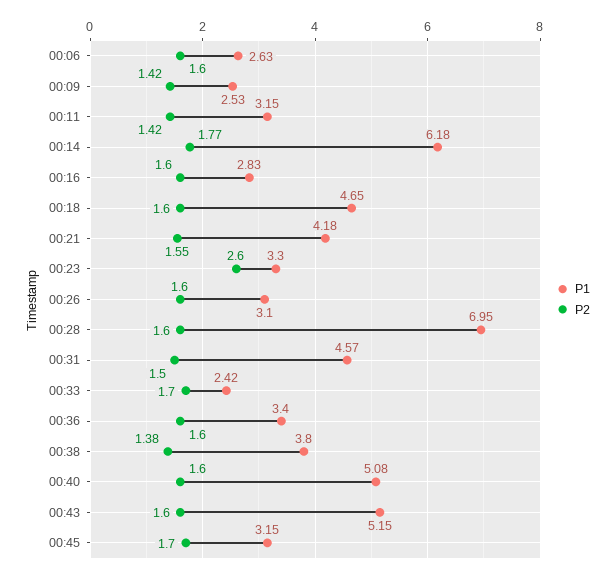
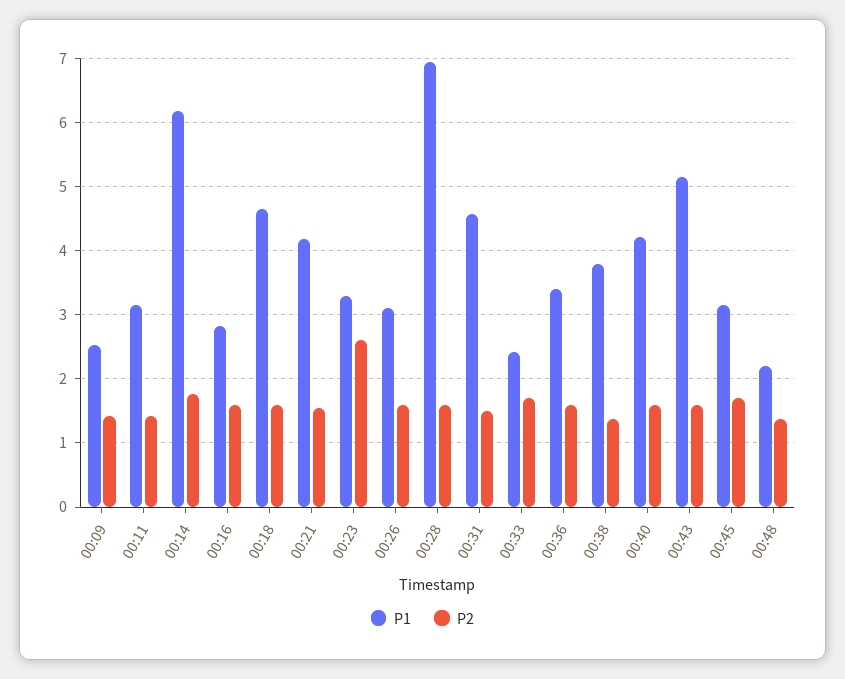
P1, 00:06: 2.63 -> none
P2, 00:06: 1.6 -> none
P1, 00:40: 5.08 -> 4.2
P1, 00:48: none -> 2.2
P2, 00:48: none -> 1.4

